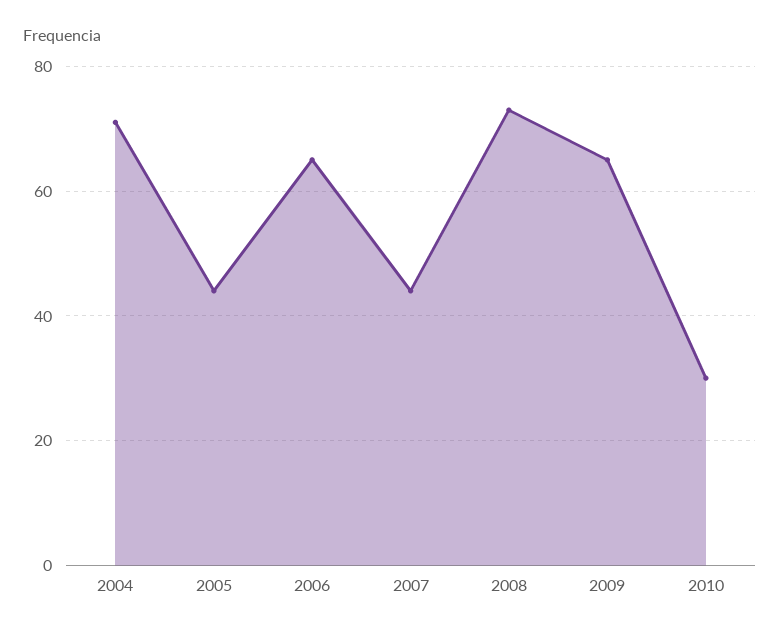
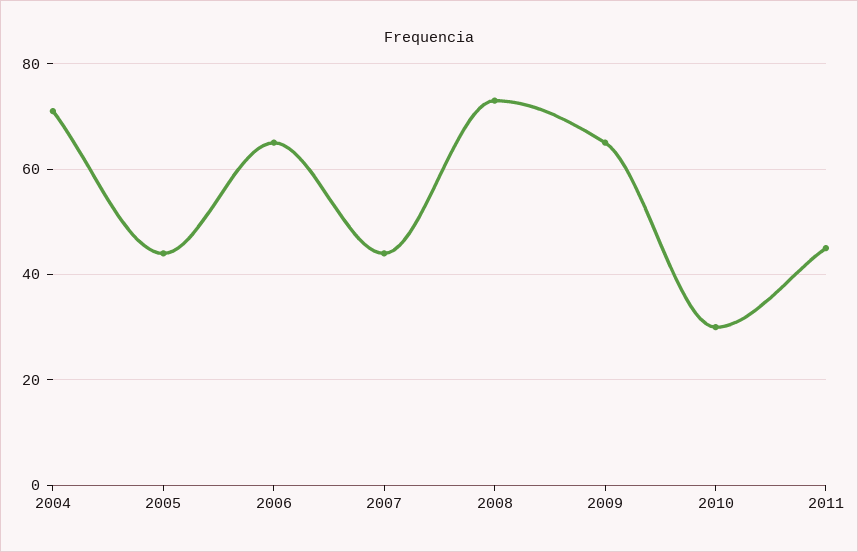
2011: none -> 45

